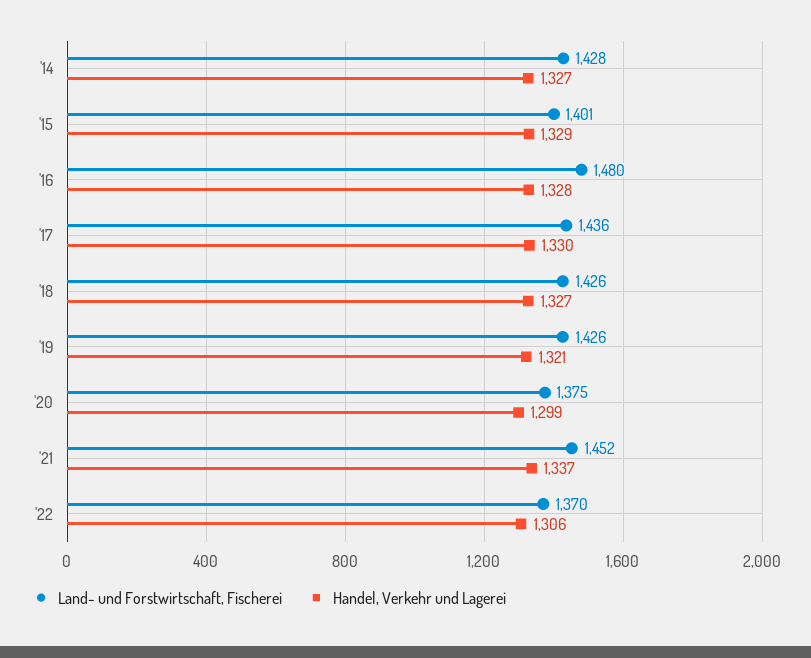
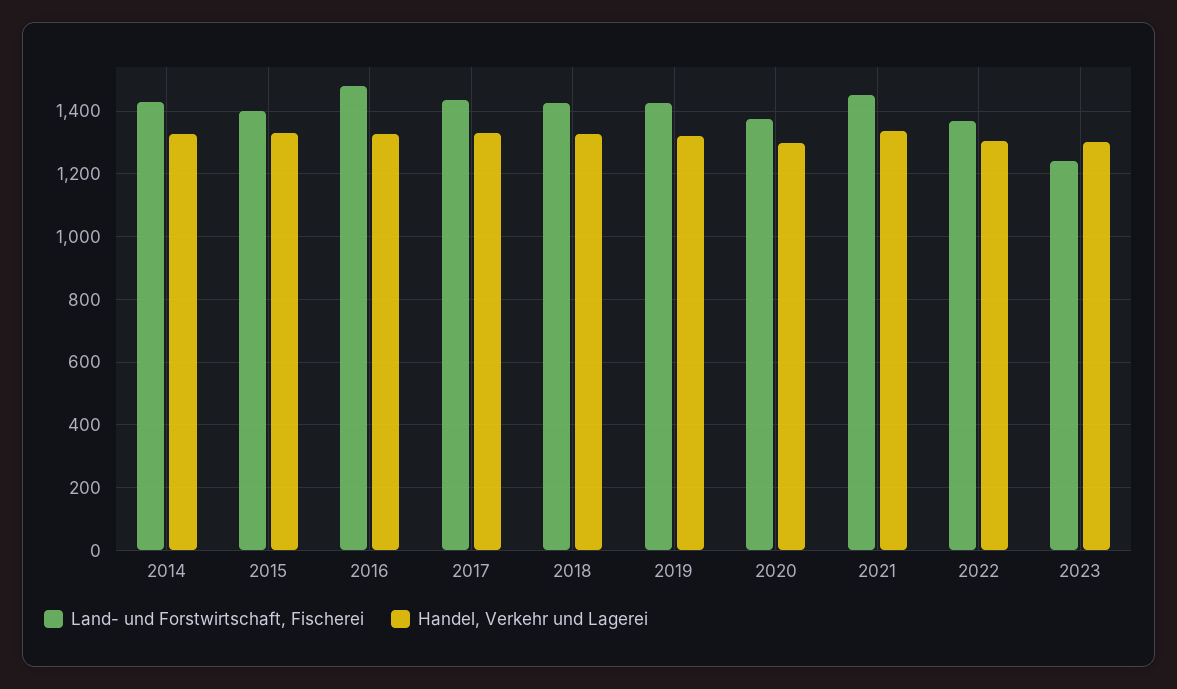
Land- und Forstwirtschaft, Fischerei, 2023: none -> 1240
Handel, Verkehr und Lagerei, 2023: none -> 1300

